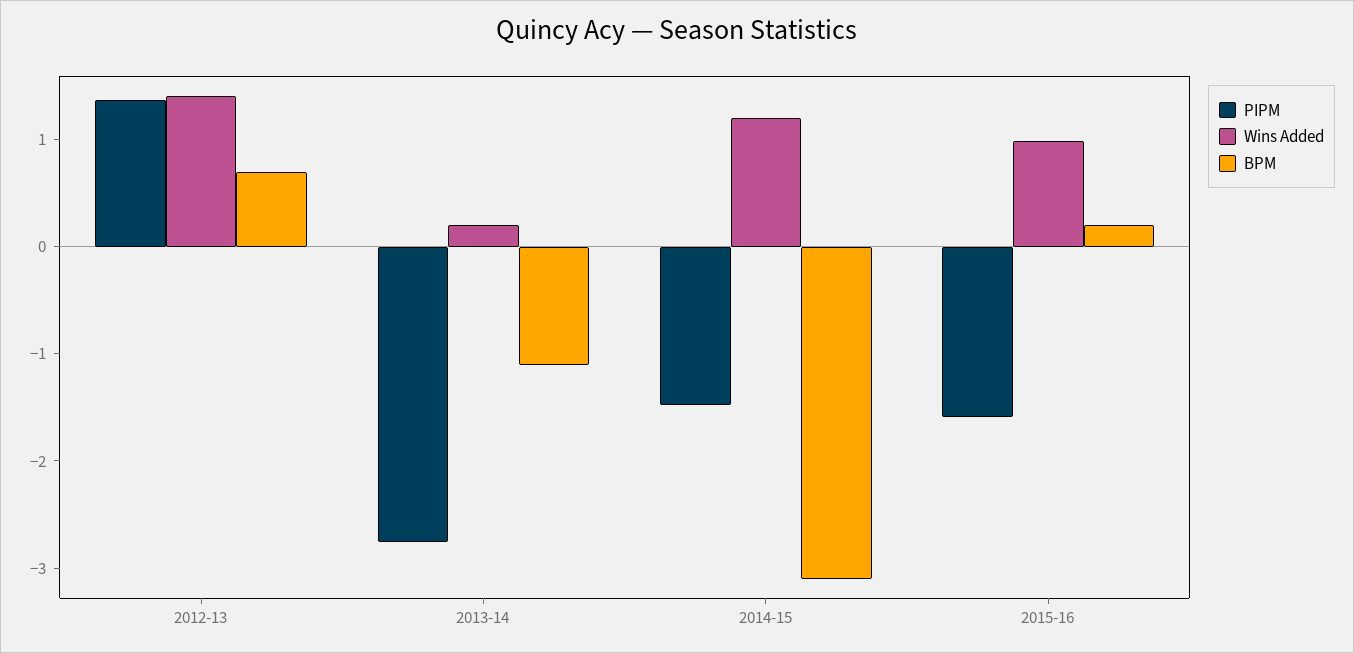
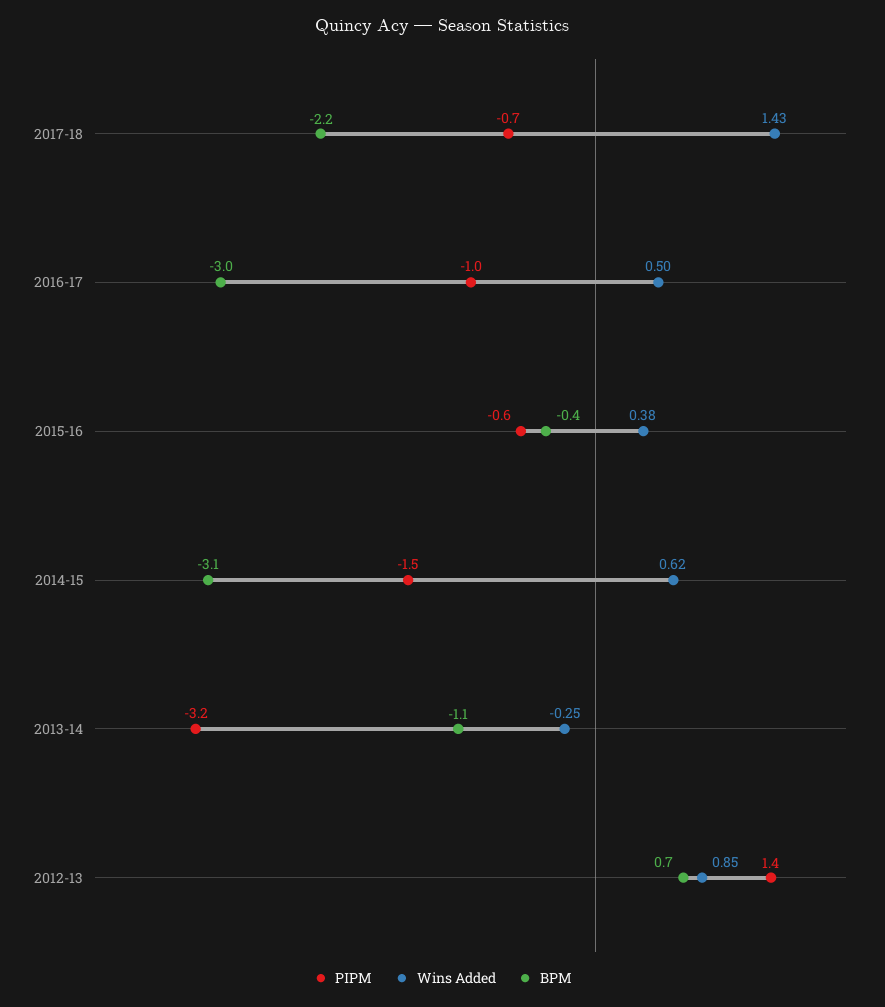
Wins Added, 2012-13: 1.4 -> 0.85
PIPM, 2013-14: -2.8 -> -3.2
Wins Added, 2013-14: 0.2 -> -0.25
Wins Added, 2014-15: 1.2 -> 0.62
PIPM, 2015-16: -1.6 -> -0.6
Wins Added, 2015-16: 1 -> 0.38
BPM, 2015-16: 0.2 -> -0.4
PIPM, 2017-18: none -> -0.7
Wins Added, 2017-18: none -> 1.43
BPM, 2017-18: none -> -2.2
PIPM, 2016-17: none -> -1
Wins Added, 2016-17: none -> 0.5
BPM, 2016-17: none -> -3

